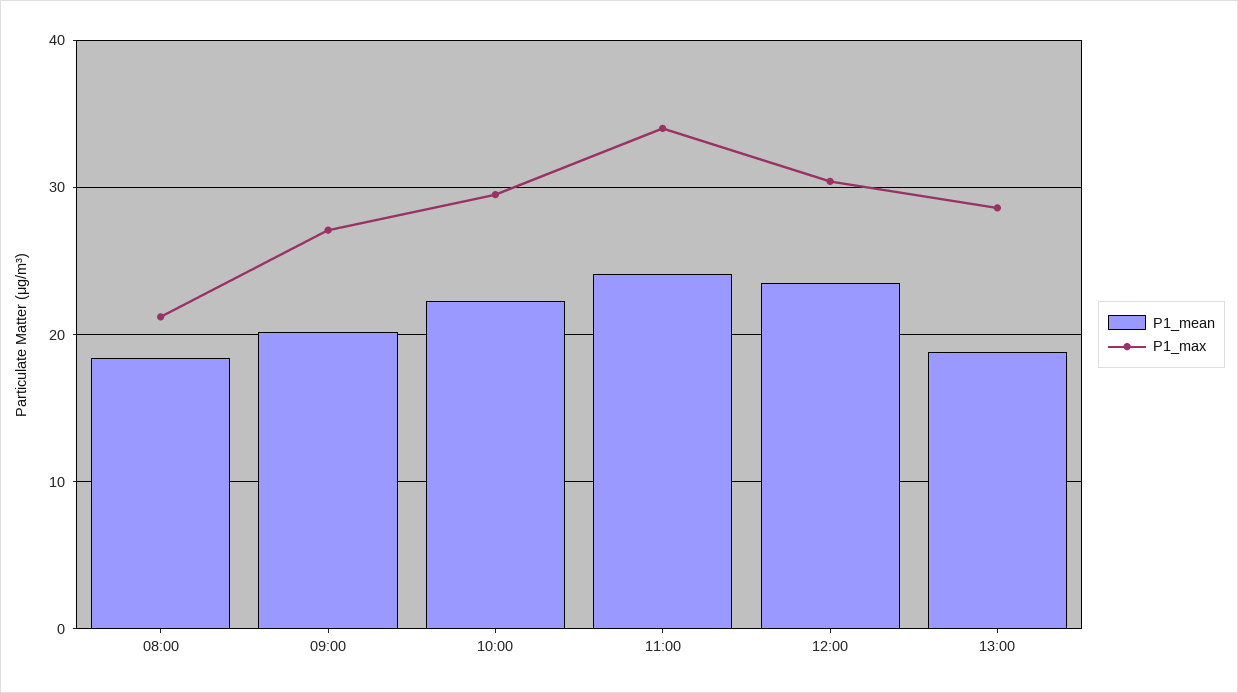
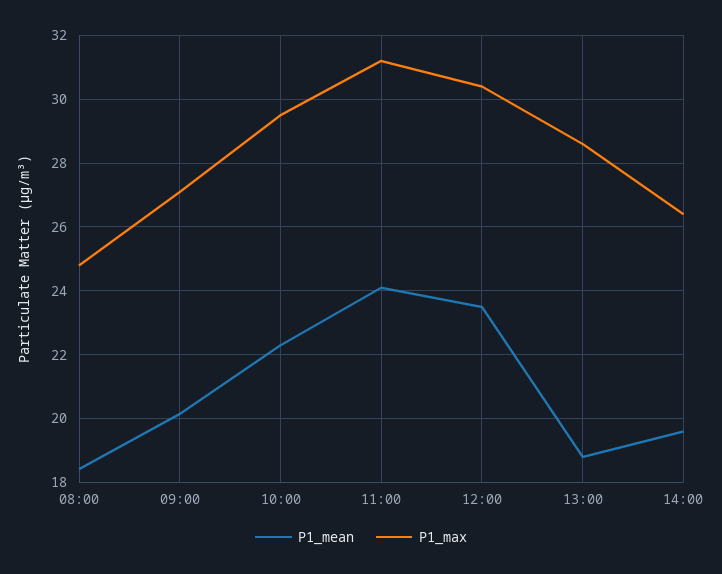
P1_max, 08:00: 21 -> 24.8
P1_max, 11:00: 34 -> 31.2
P1_mean, 14:00: none -> 19.6
P1_max, 14:00: none -> 26.4

